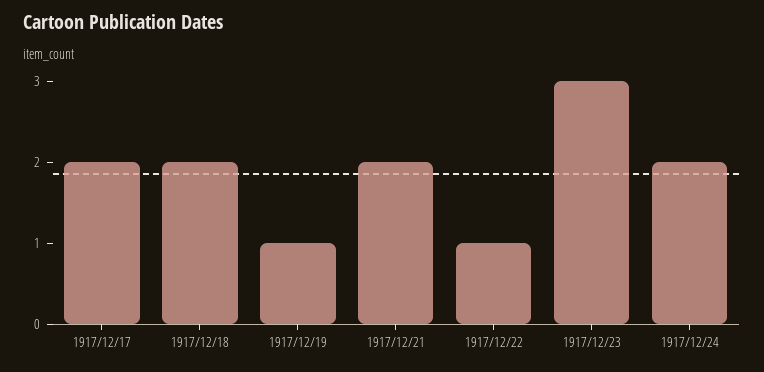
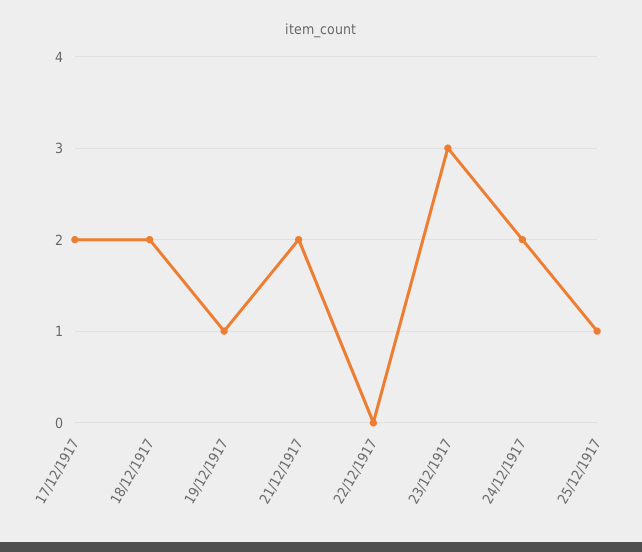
1917/12/22: 1 -> 0
25/12/1917: none -> 1

